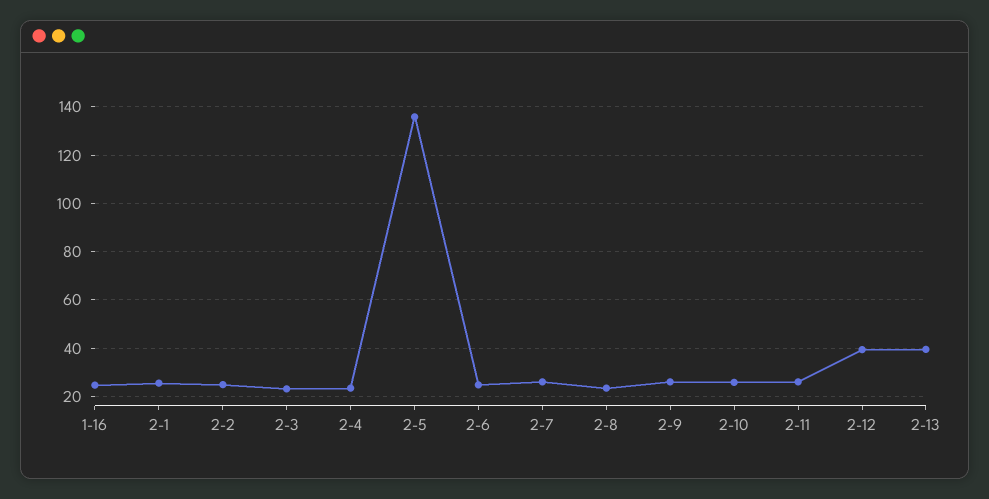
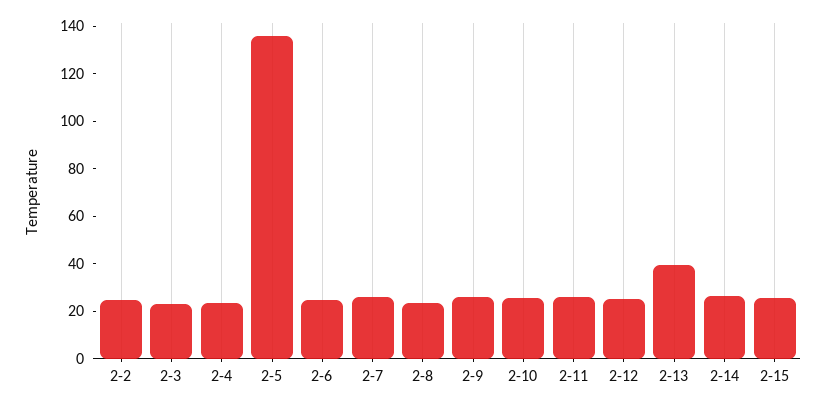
1-16: 25 -> none
2-1: 25 -> none
2-12: 40 -> 25
2-14: none -> 25
2-15: none -> 25

